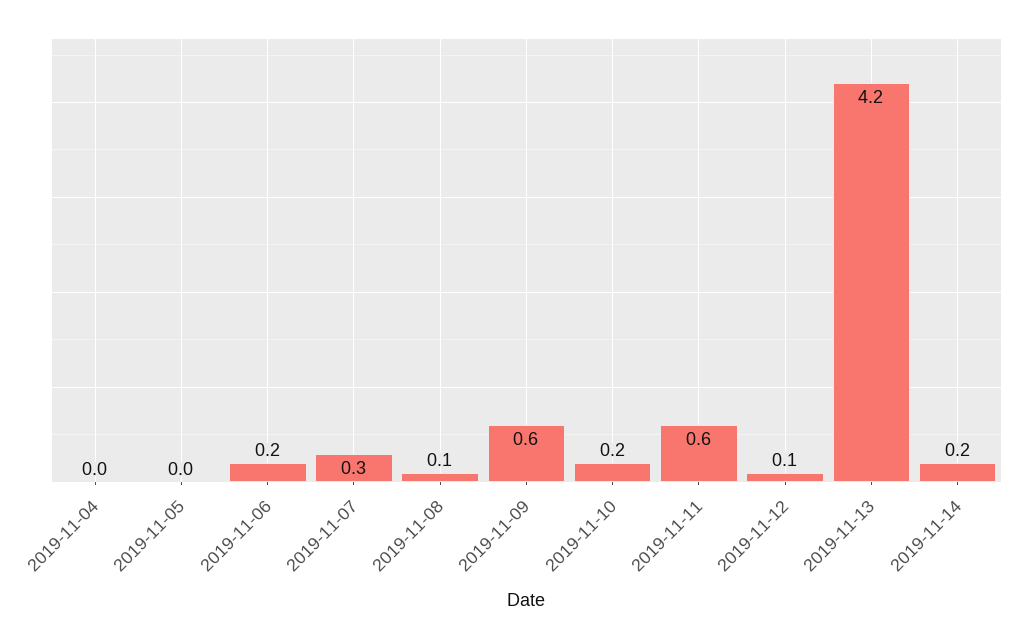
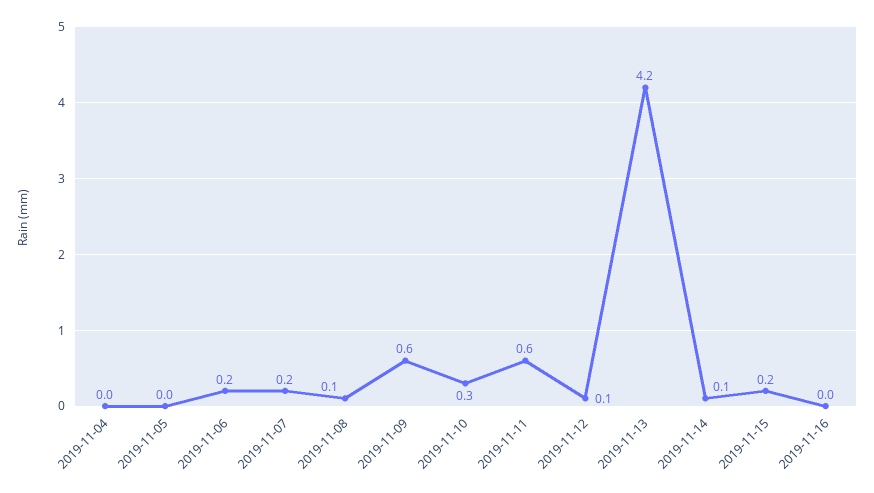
2019-11-07: 0.3 -> 0.2
2019-11-10: 0.2 -> 0.3
2019-11-14: 0.2 -> 0.1
2019-11-15: none -> 0.2
2019-11-16: none -> 0

